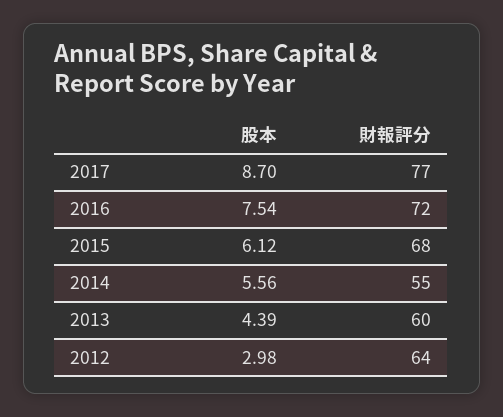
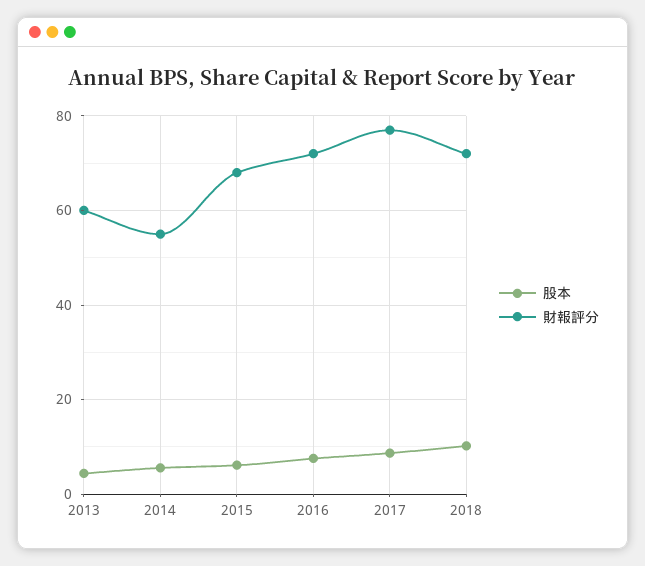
股本, 2012: 2.98 -> none
財報評分, 2012: 64 -> none
股本, 2018: none -> 10
財報評分, 2018: none -> 72

